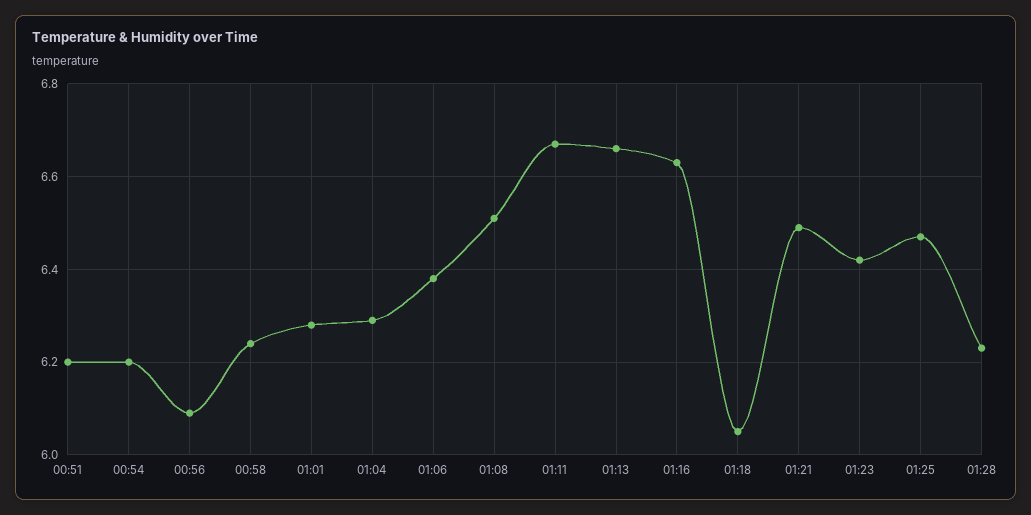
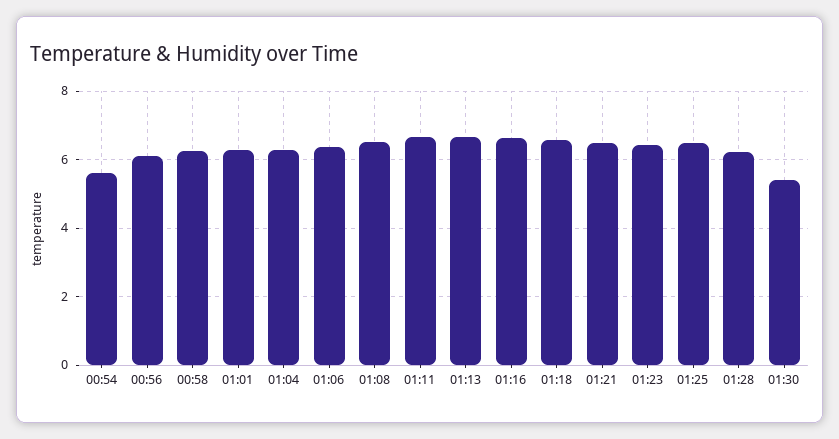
00:51: 6.2 -> none
00:54: 6.2 -> 5.6
01:18: 6.05 -> 6.6
01:30: none -> 5.4

